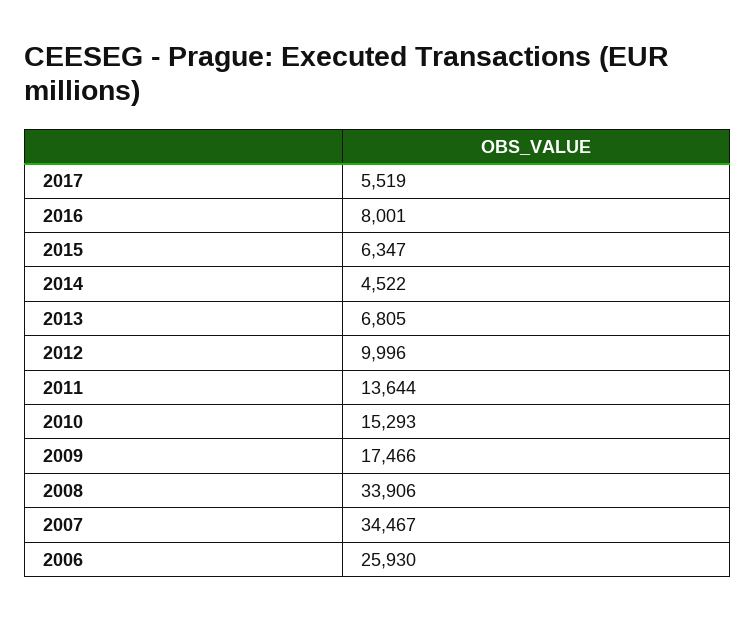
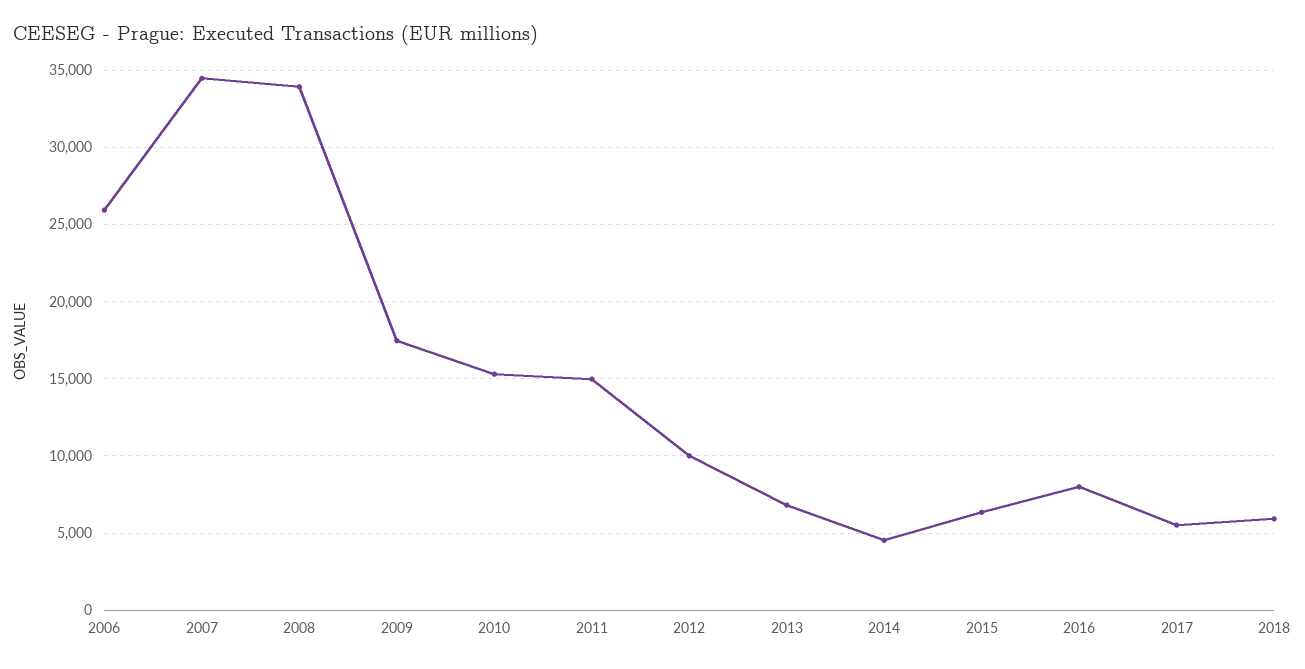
2011: 13644 -> 15000
2018: none -> 6000

